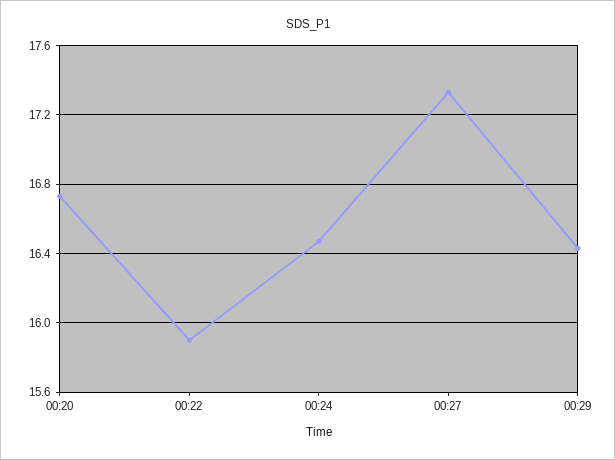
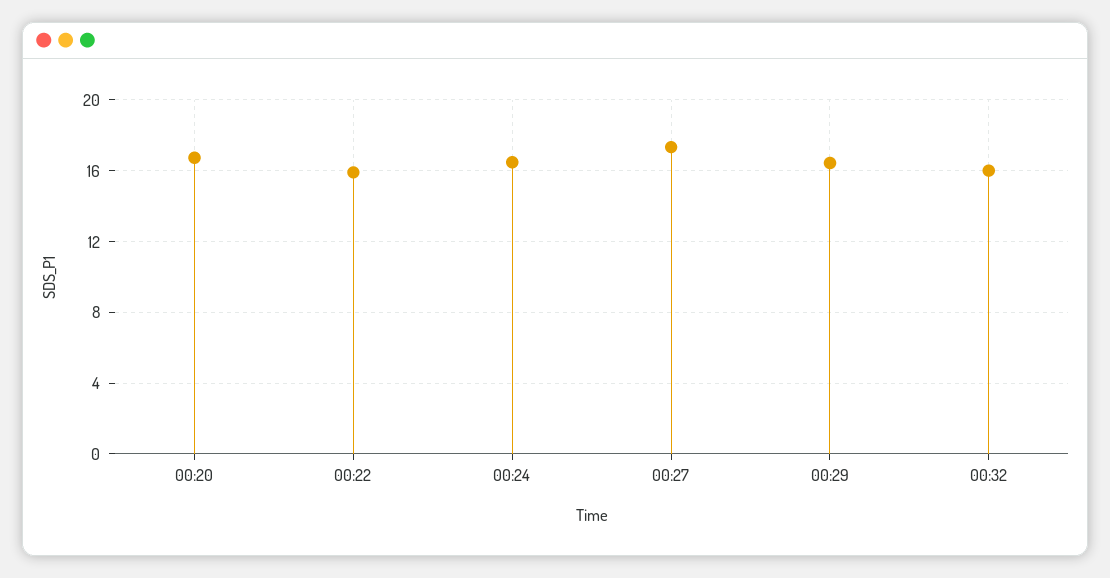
00:32: none -> 16

